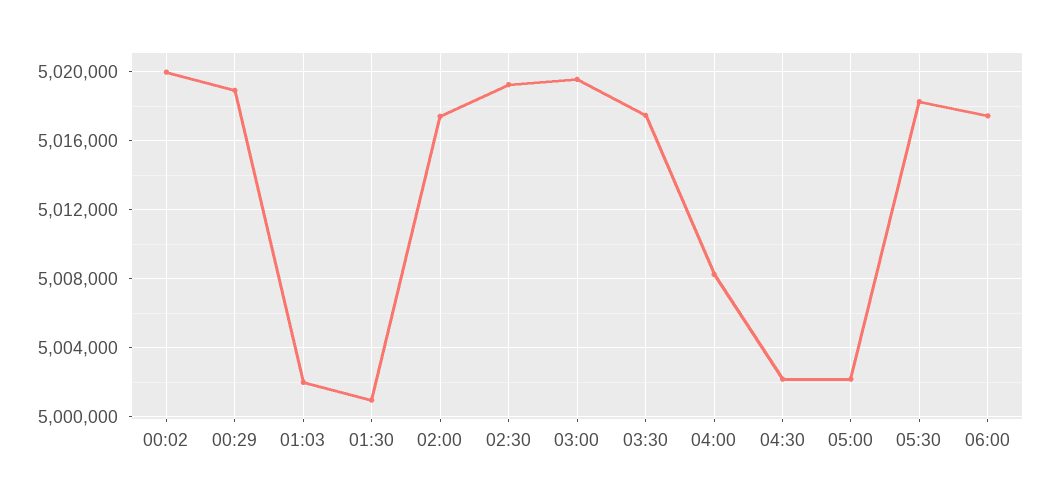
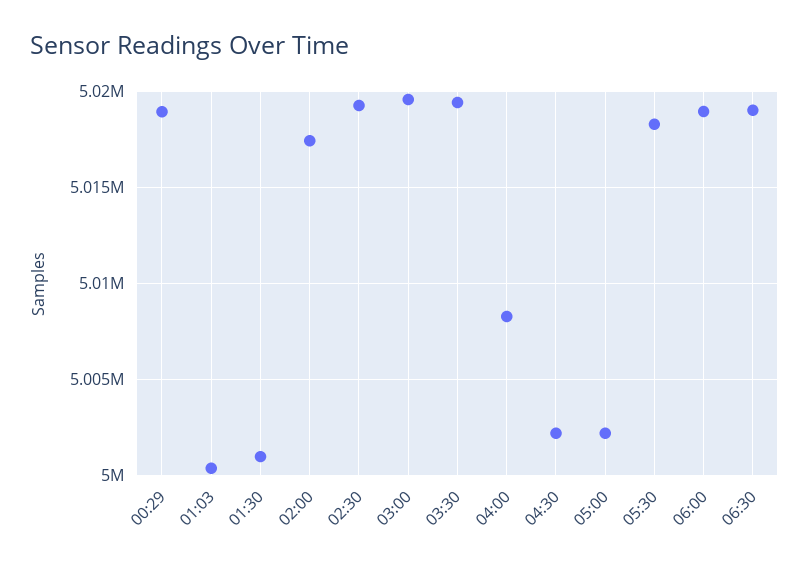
00:02: 5020000 -> none
01:03: 5002000 -> 5000500
03:30: 5017500 -> 5019500
06:00: 5017500 -> 5019000
06:30: none -> 5019000

